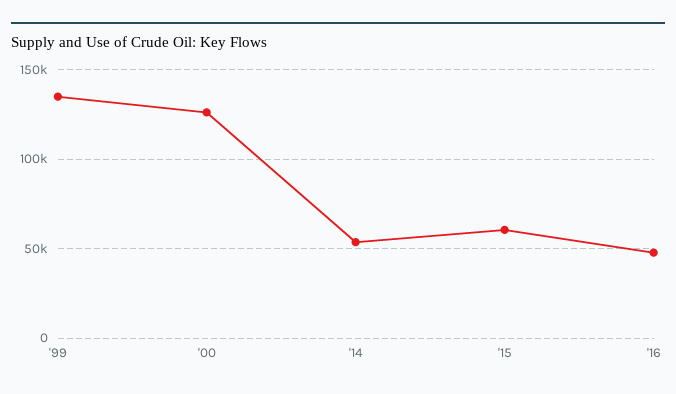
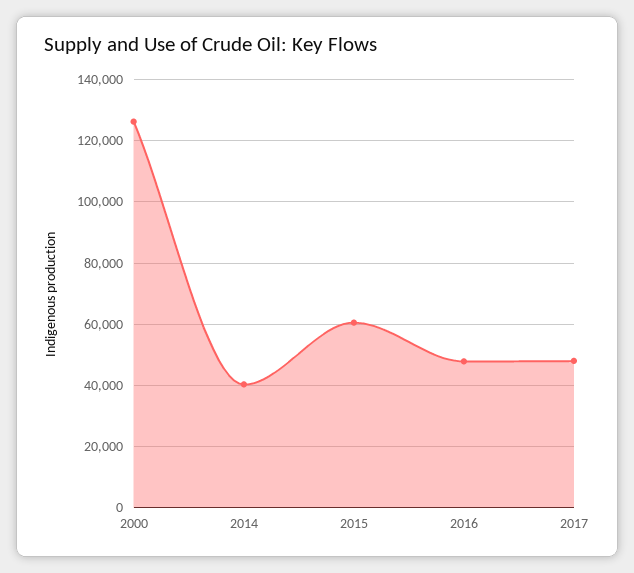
'99: 135000 -> none
'14: 55000 -> 40000
2017: none -> 48000

